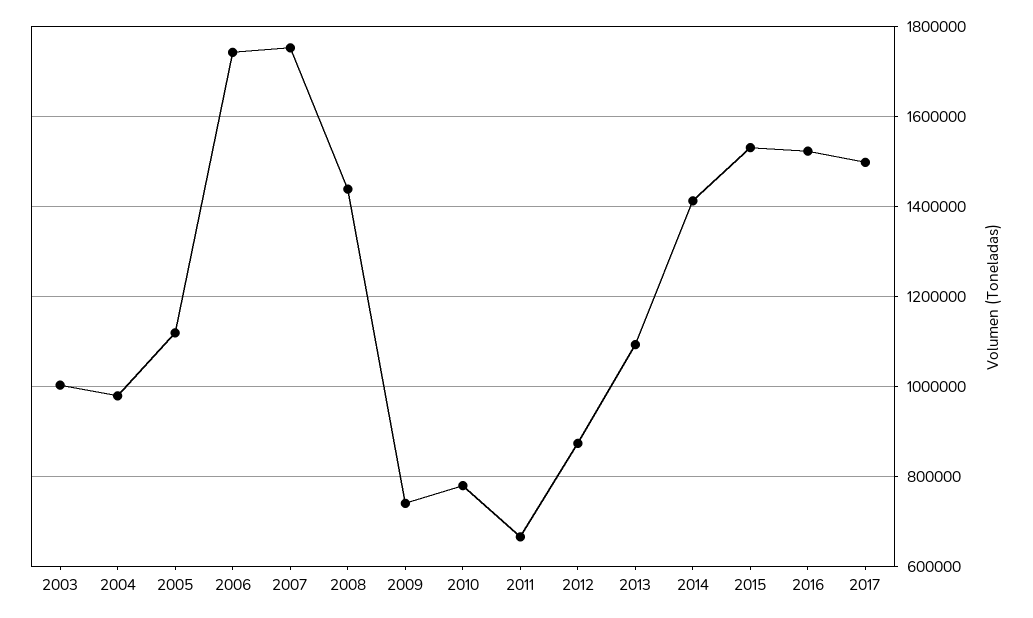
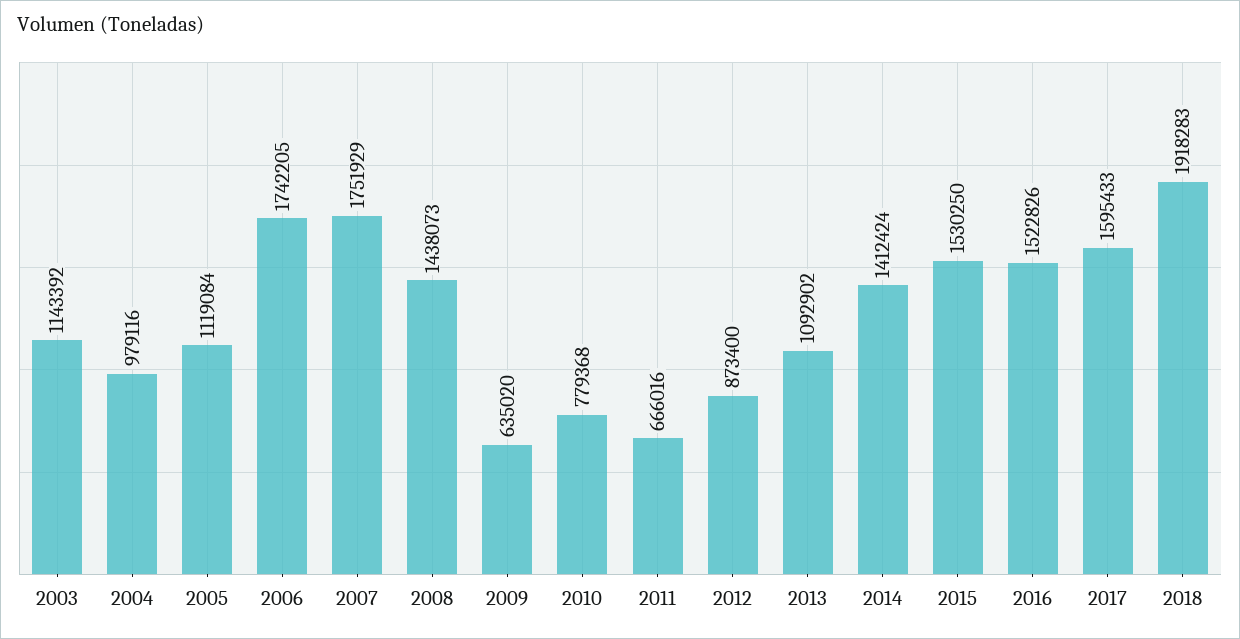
2003: 1000000 -> 1143392
2009: 740000 -> 635020
2017: 1500000 -> 1595433
2018: none -> 1918283

